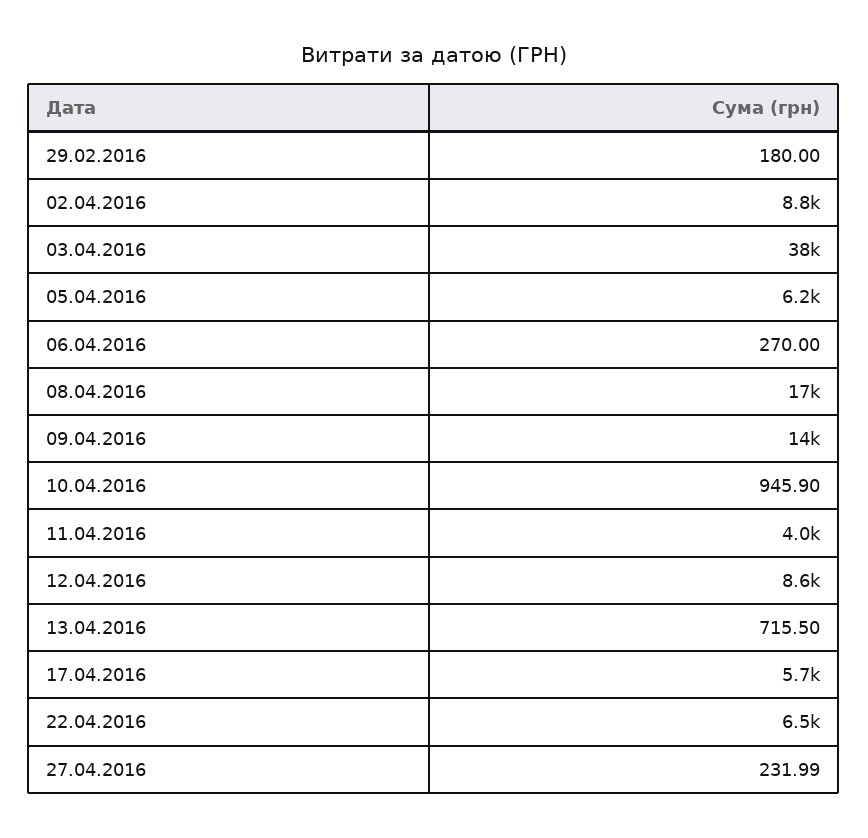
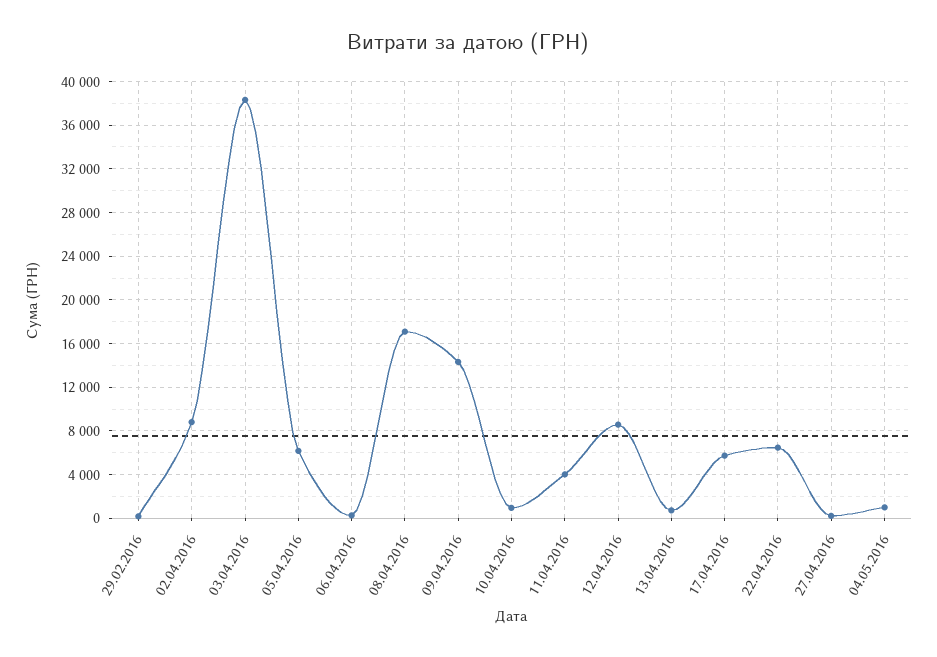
04.05.2016: none -> 1000

